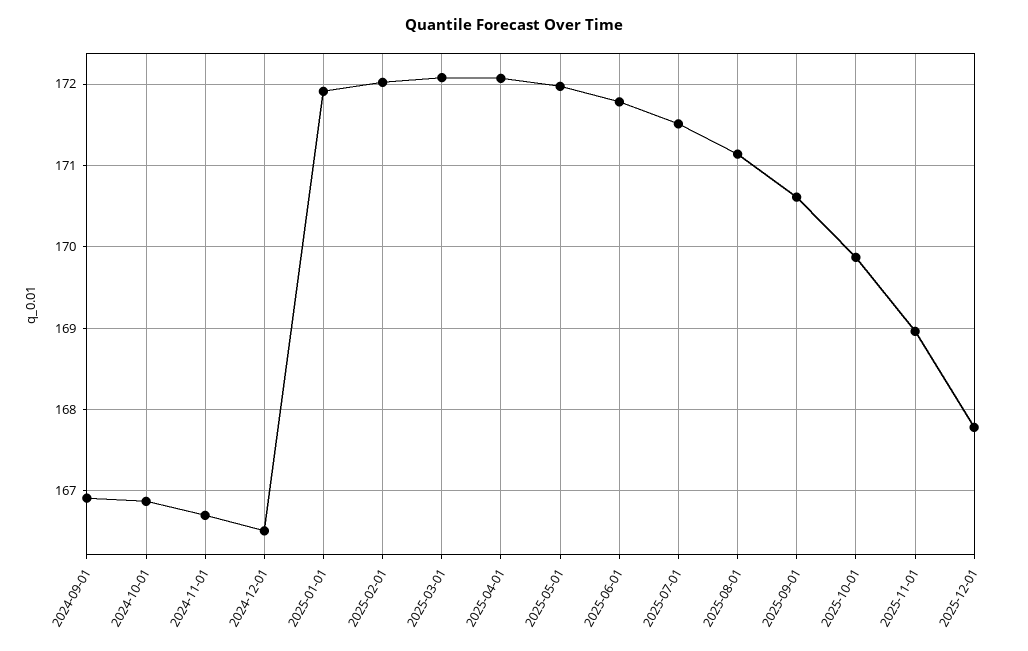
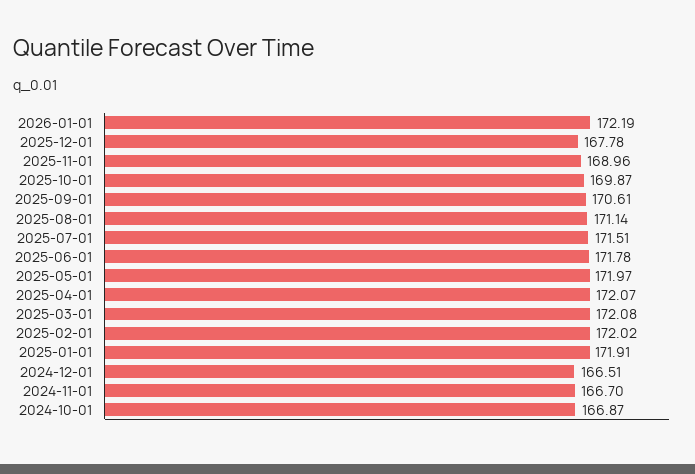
2024-09-01: 166.9 -> none
2026-01-01: none -> 172.19

